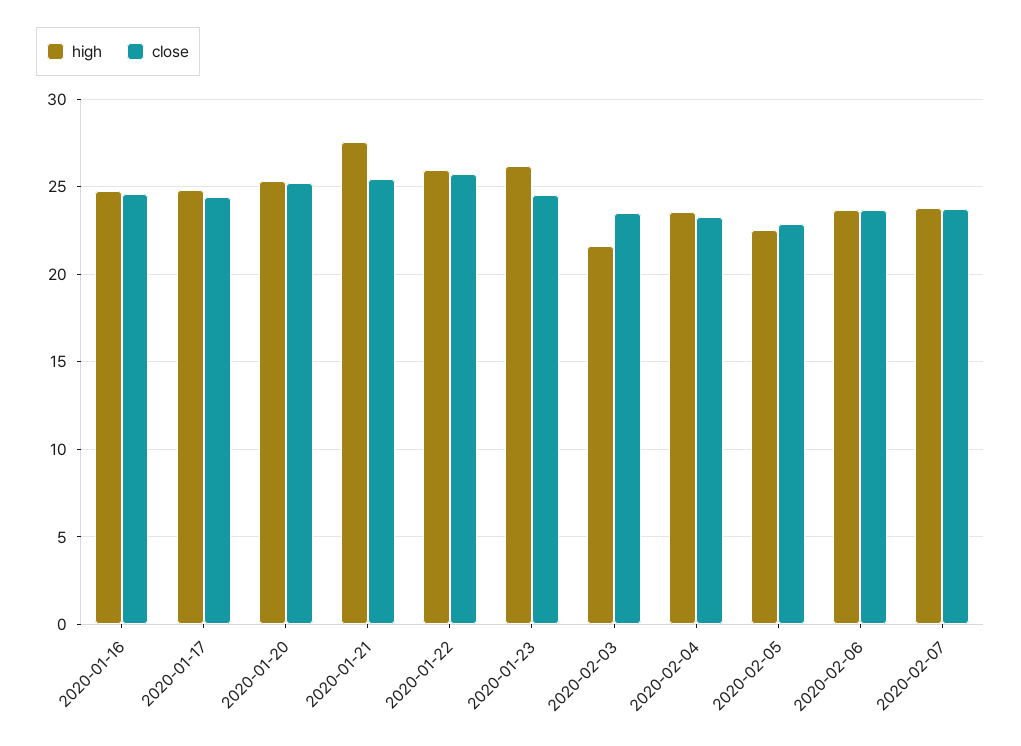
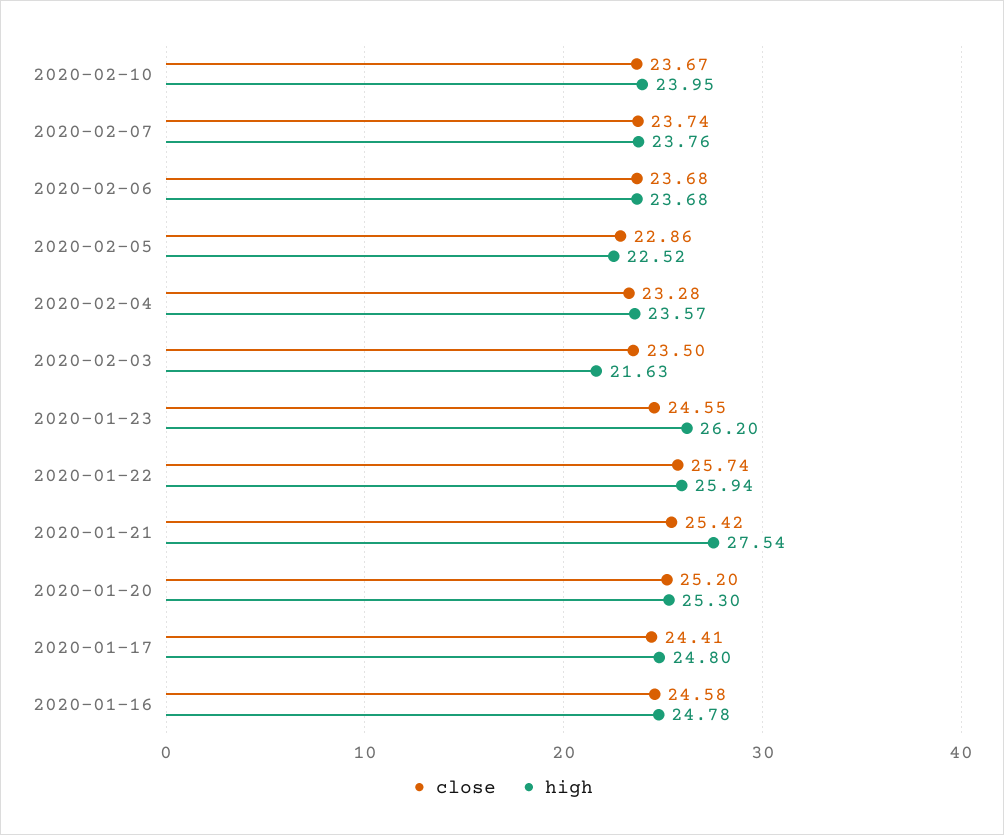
close, 2020-02-10: none -> 23.67
high, 2020-02-10: none -> 23.95

